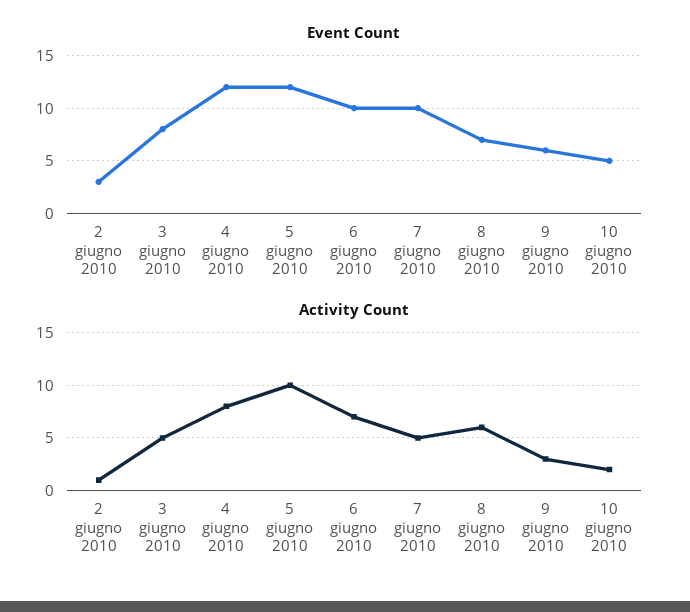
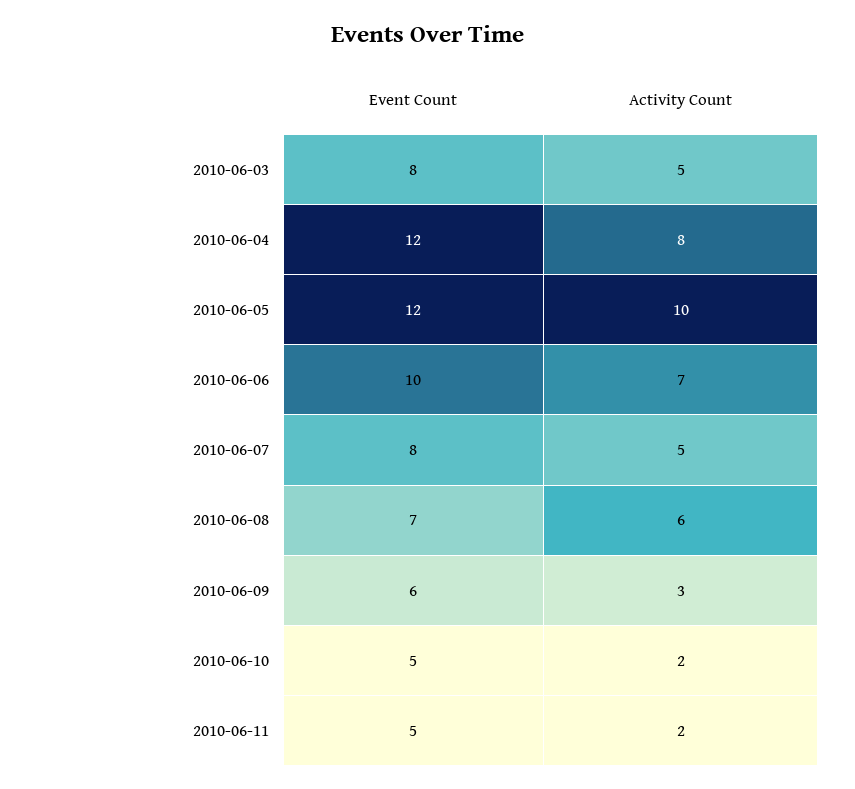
Event Count, 2 giugno 2010: 3 -> none
Event Count, 7 giugno 2010: 10 -> 8
Activity Count, 2 giugno 2010: 1 -> none
Event Count, 2010-06-11: none -> 5
Activity Count, 2010-06-11: none -> 2

